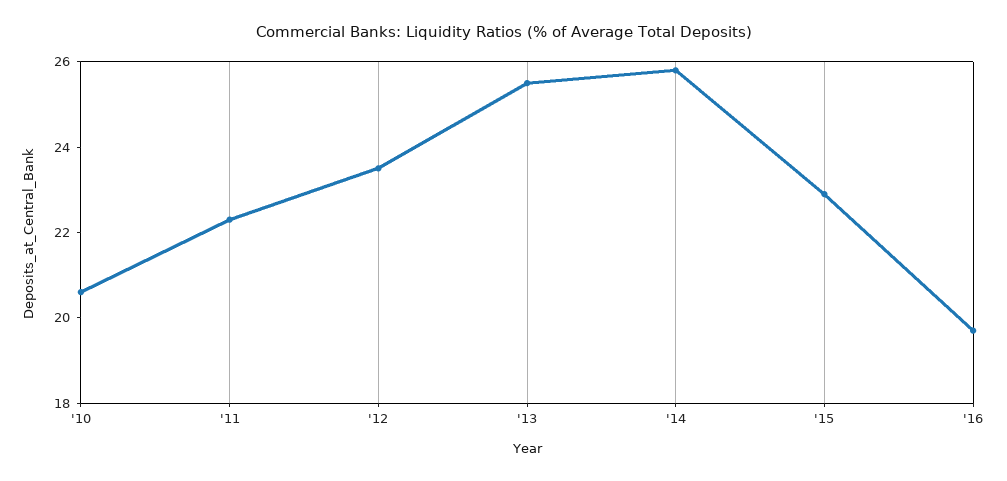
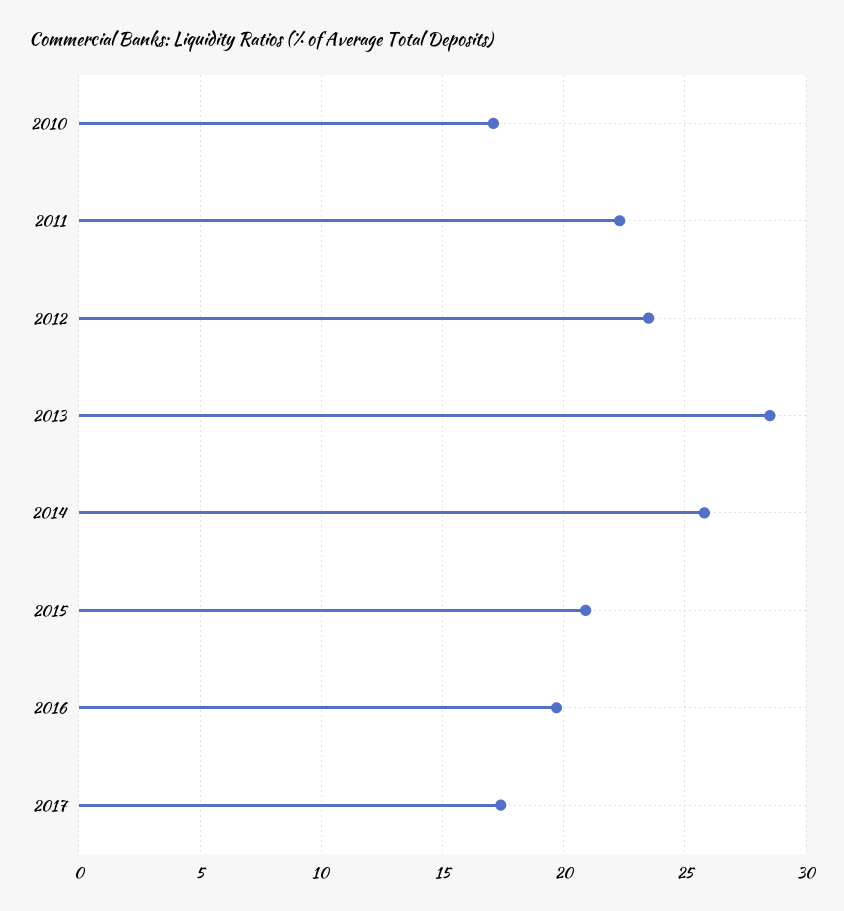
'10: 20.5 -> 17
'13: 25.5 -> 28.5
'15: 23 -> 21
2017: none -> 17.5

